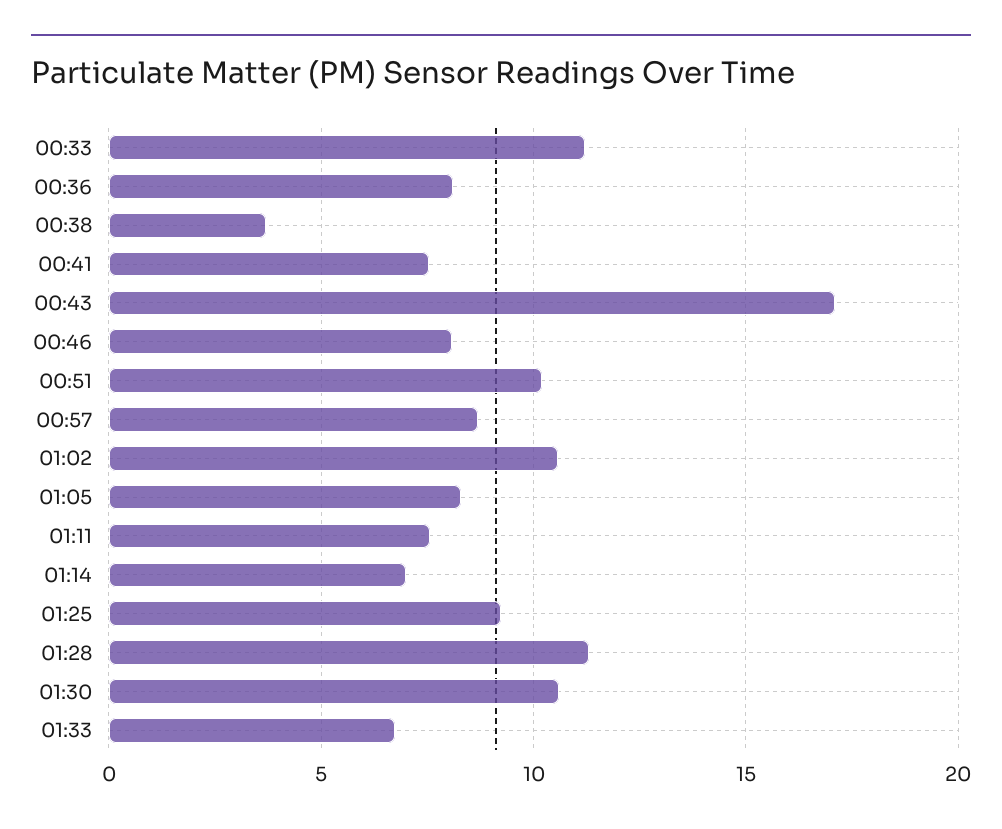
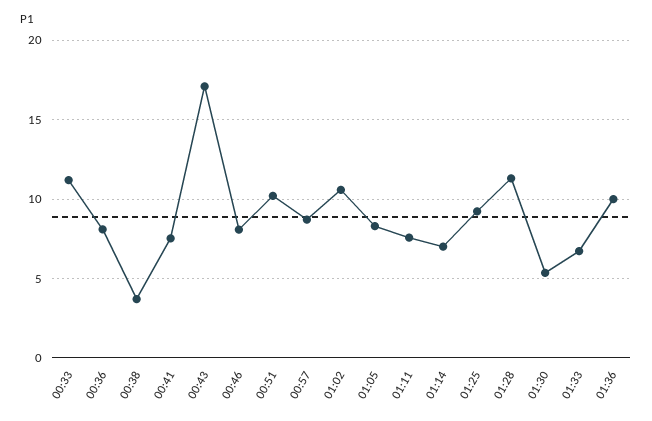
01:30: 10.5 -> 5.5
01:36: none -> 10

